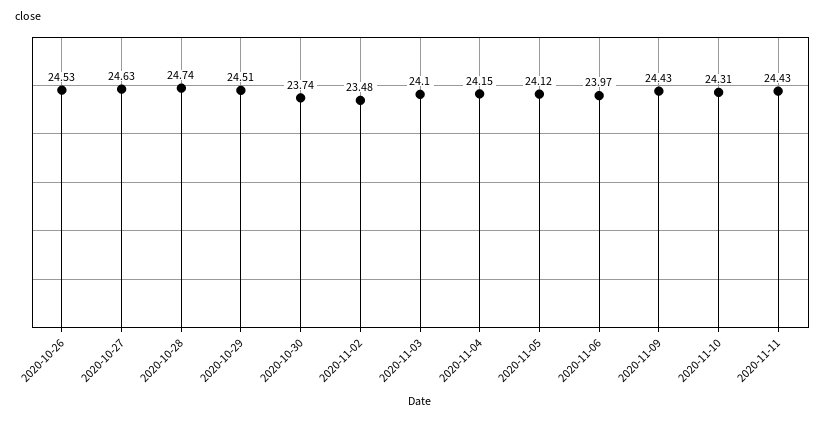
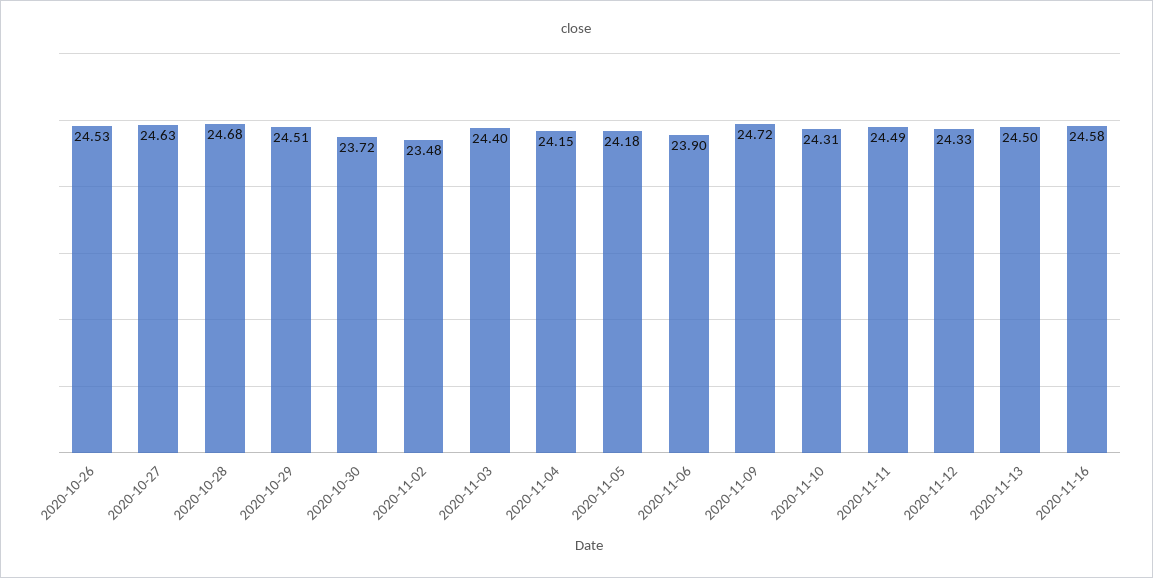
2020-10-28: 24.74 -> 24.68
2020-10-30: 23.74 -> 23.72
2020-11-03: 24.1 -> 24.4
2020-11-05: 24.12 -> 24.18
2020-11-06: 23.97 -> 23.9
2020-11-09: 24.43 -> 24.72
2020-11-11: 24.43 -> 24.49
2020-11-12: none -> 24.33
2020-11-13: none -> 24.5
2020-11-16: none -> 24.58

